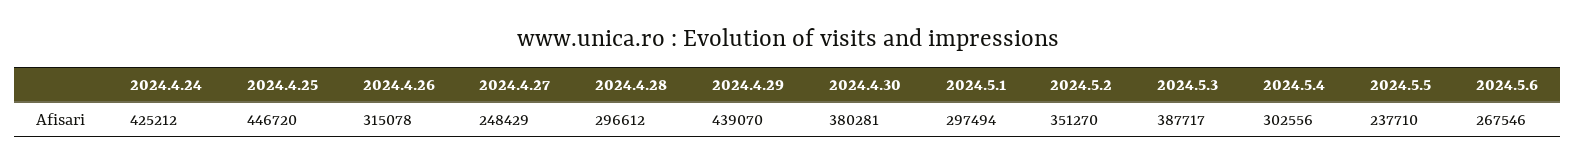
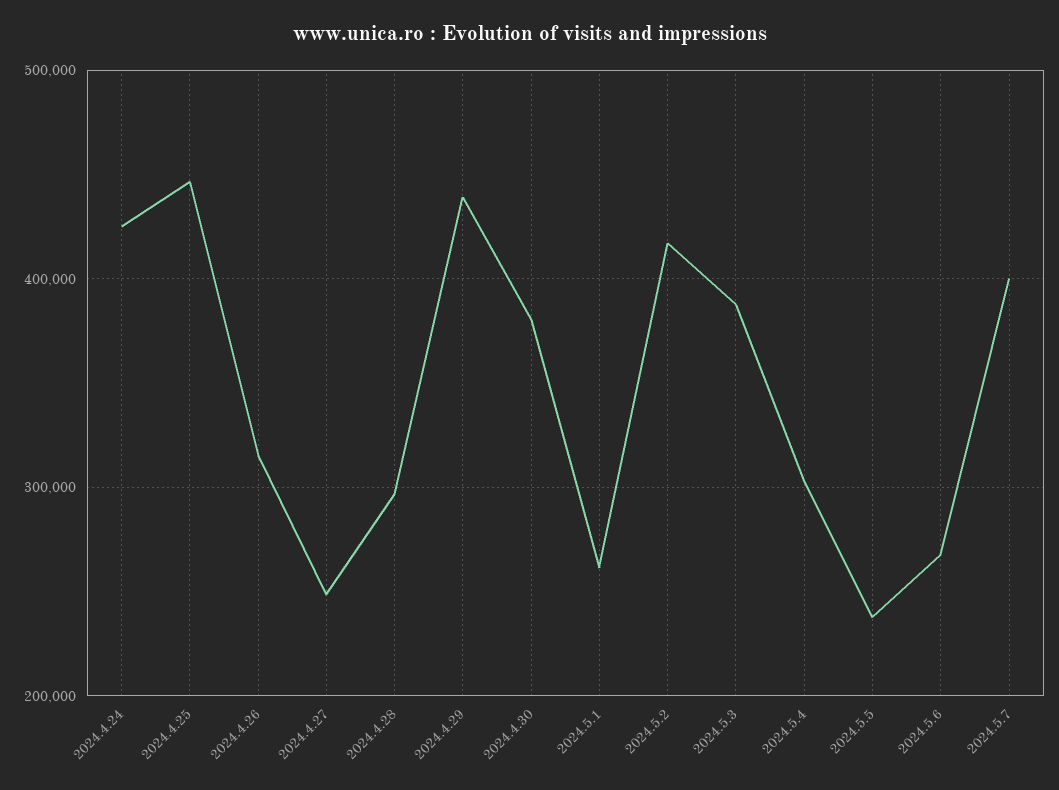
2024.5.1: 297494 -> 260000
2024.5.2: 351270 -> 420000
2024.5.7: none -> 400000

